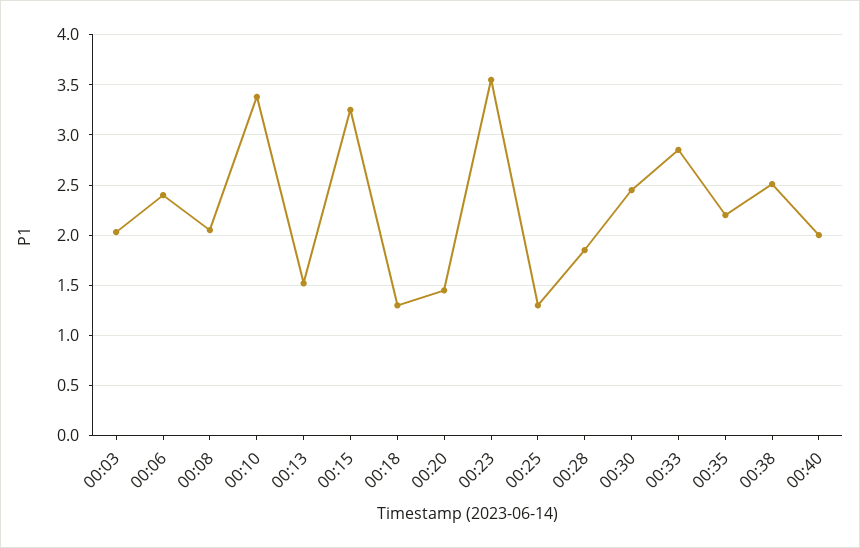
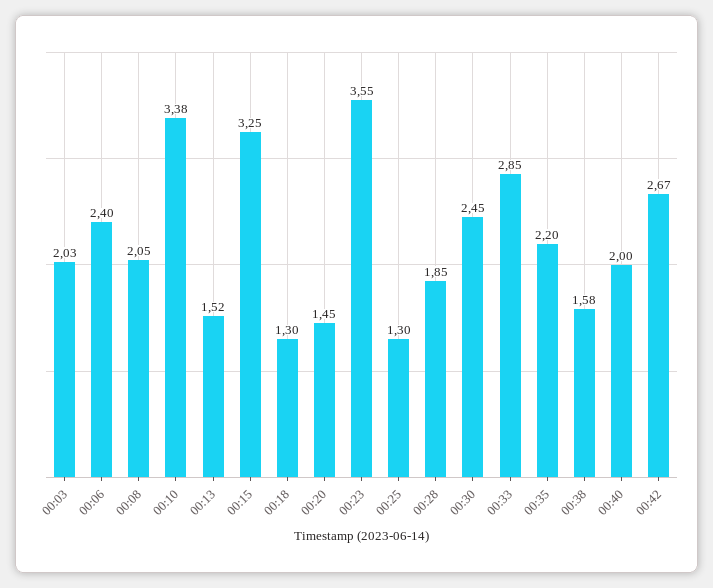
00:38: 2.5 -> 1.58
00:42: none -> 2.67

